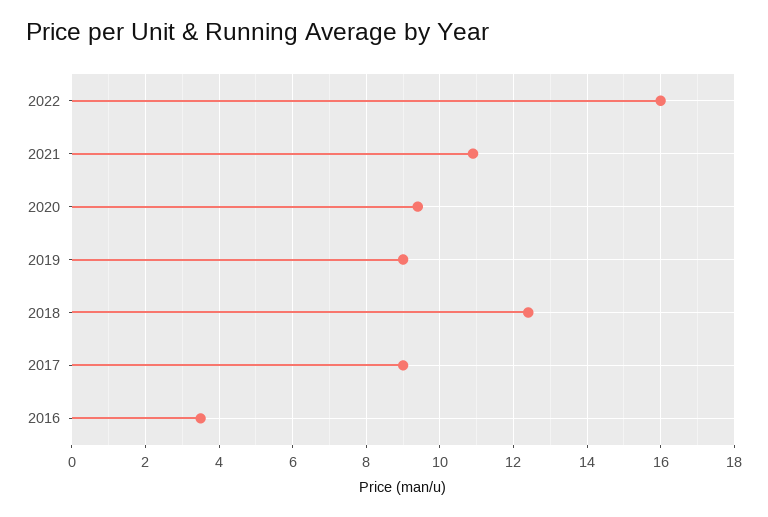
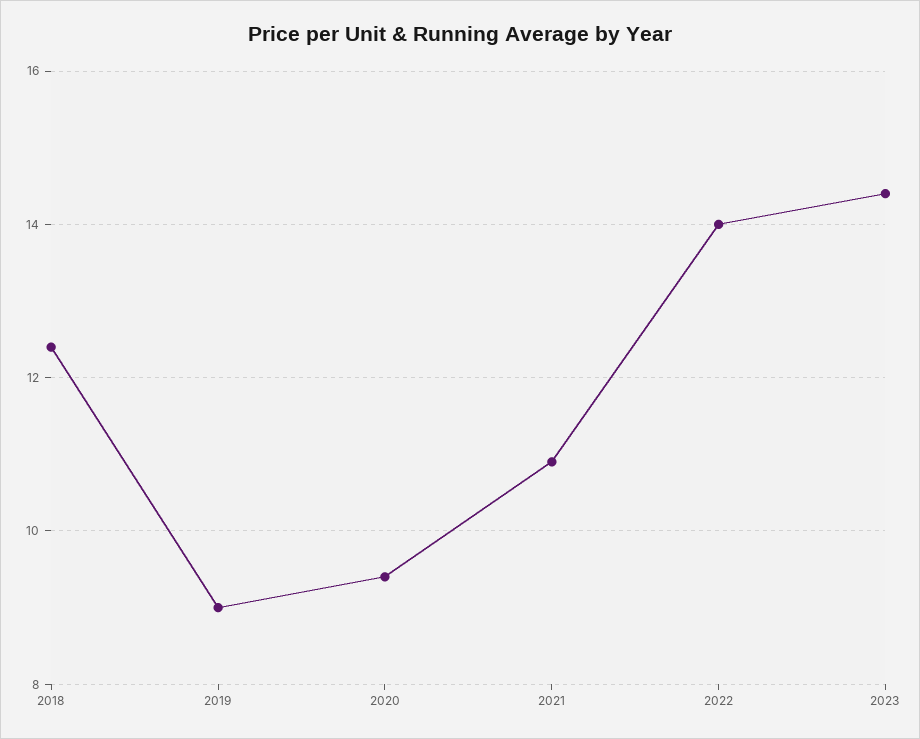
2022: 16 -> 14
2017: 9 -> none
2016: 3.5 -> none
2023: none -> 14.5

